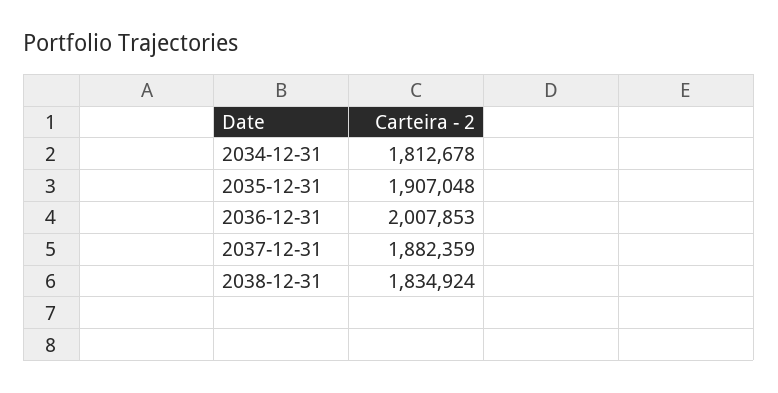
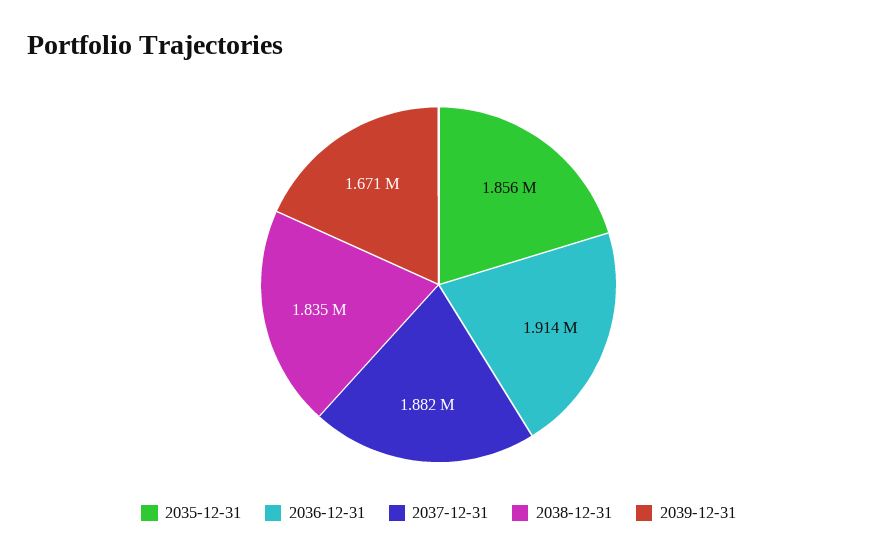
2034-12-31: 1812678 -> none
2035-12-31: 1907048 -> 1856000
2036-12-31: 2007853 -> 1914000
2039-12-31: none -> 1671000

